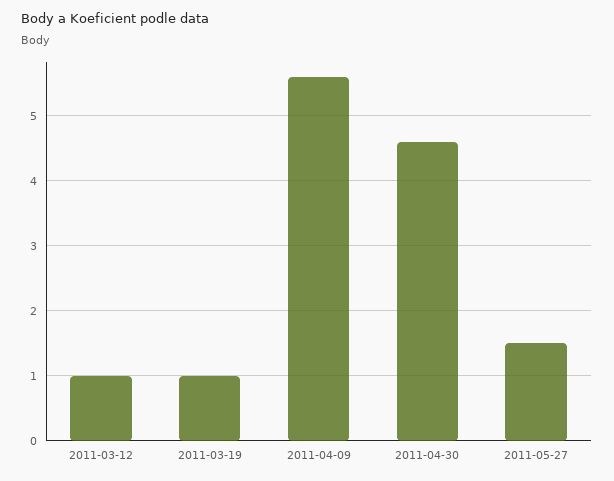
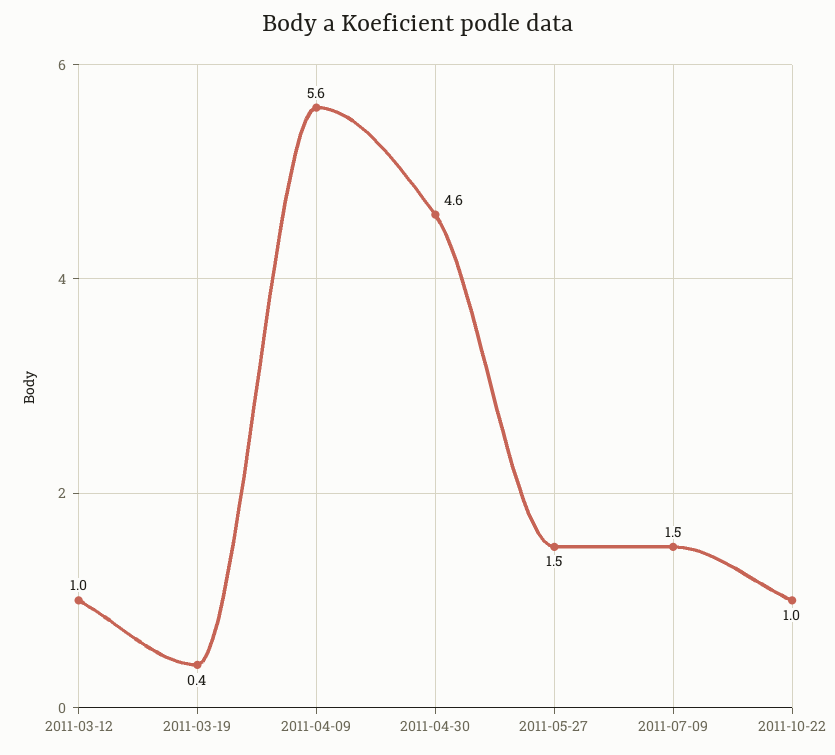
2011-03-19: 1 -> 0.4
2011-07-09: none -> 1.5
2011-10-22: none -> 1

